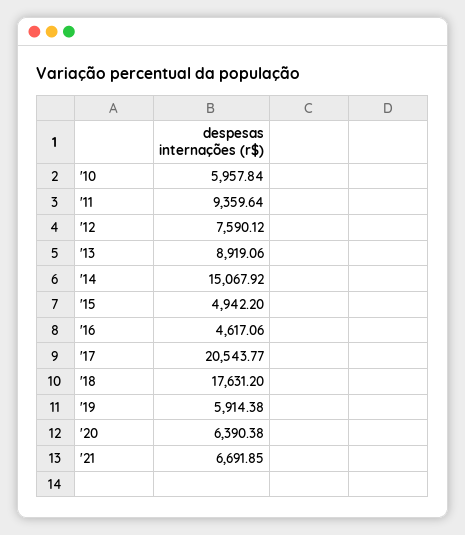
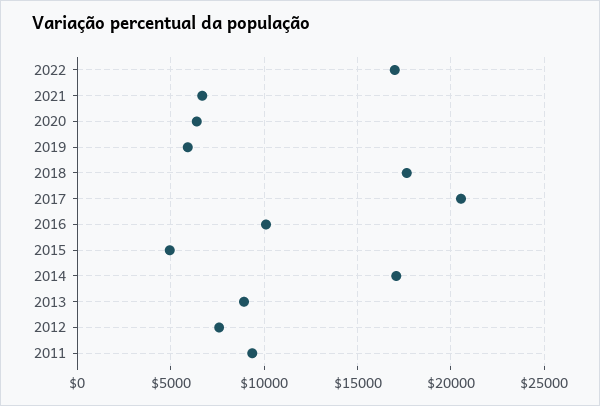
'10: 5957.84 -> none
'14: 15067.92 -> 17000
'16: 4617.06 -> 10000
2022: none -> 17000

